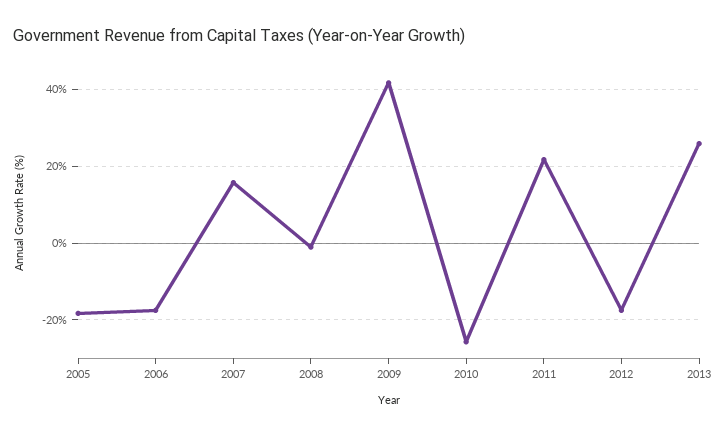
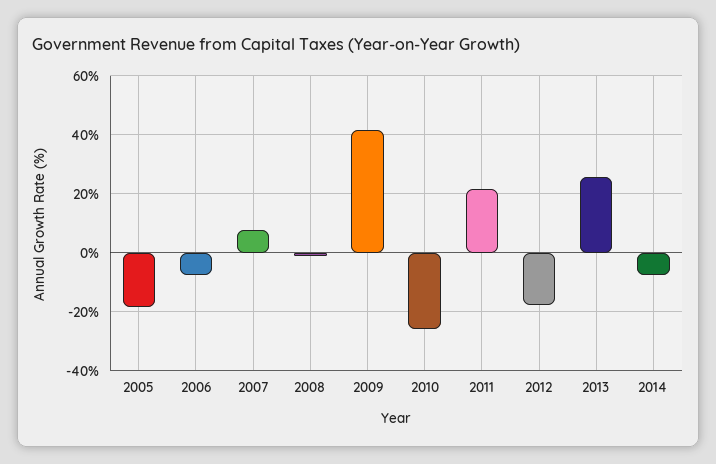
2006: -18 -> -7.5
2007: 16 -> 7.5
2014: none -> -7.5

